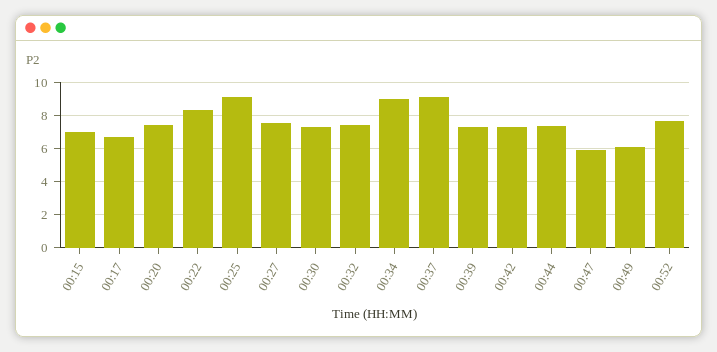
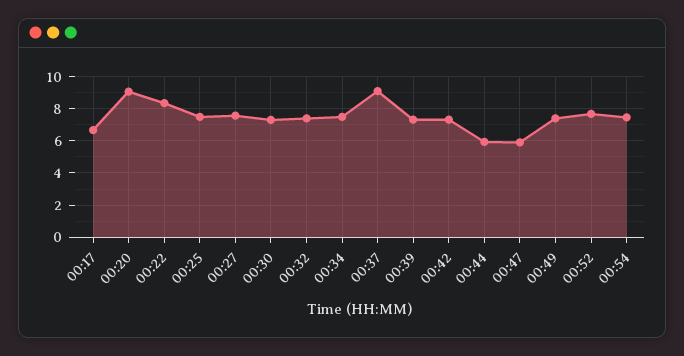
00:15: 7 -> none
00:20: 7.5 -> 9
00:25: 9 -> 7.5
00:34: 9 -> 7.5
00:44: 7.5 -> 6
00:49: 6 -> 7.5
00:54: none -> 7.5

